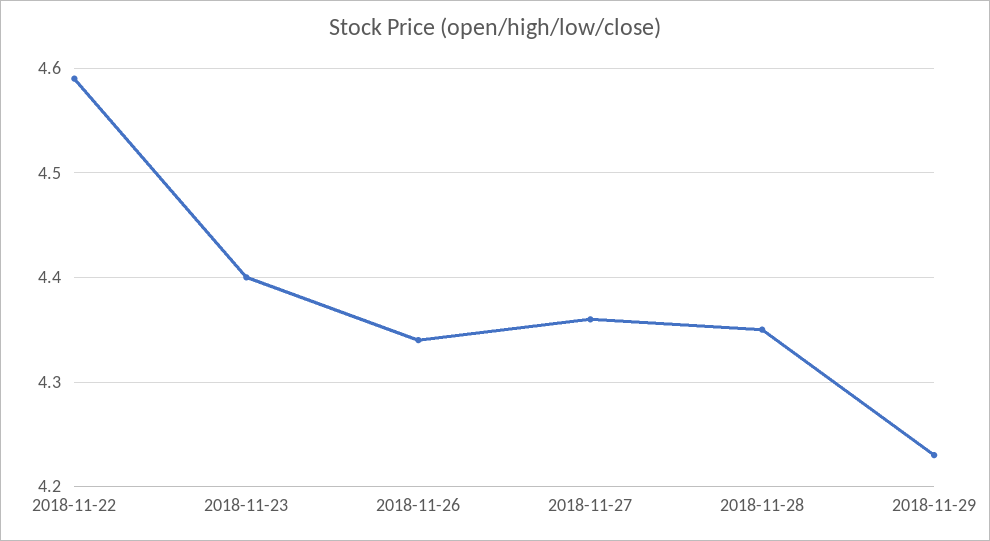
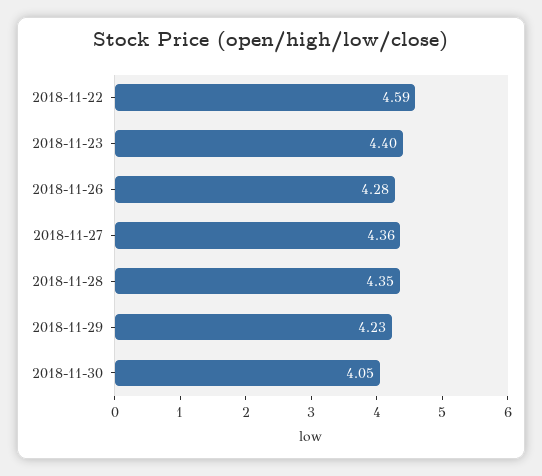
2018-11-26: 4.34 -> 4.28
2018-11-30: none -> 4.05

